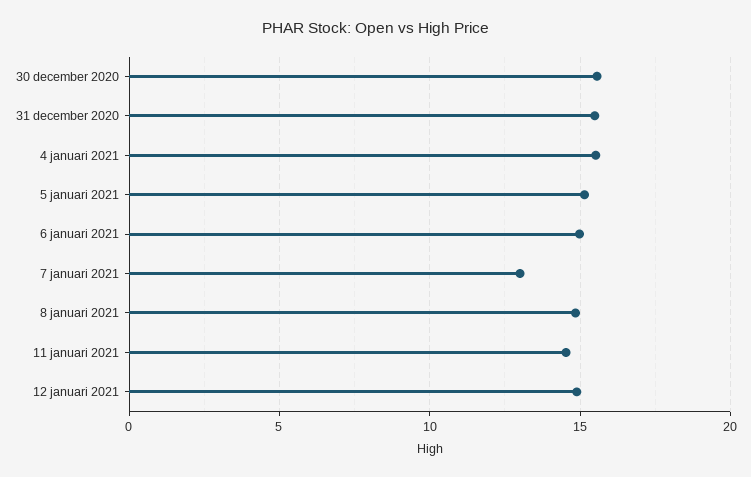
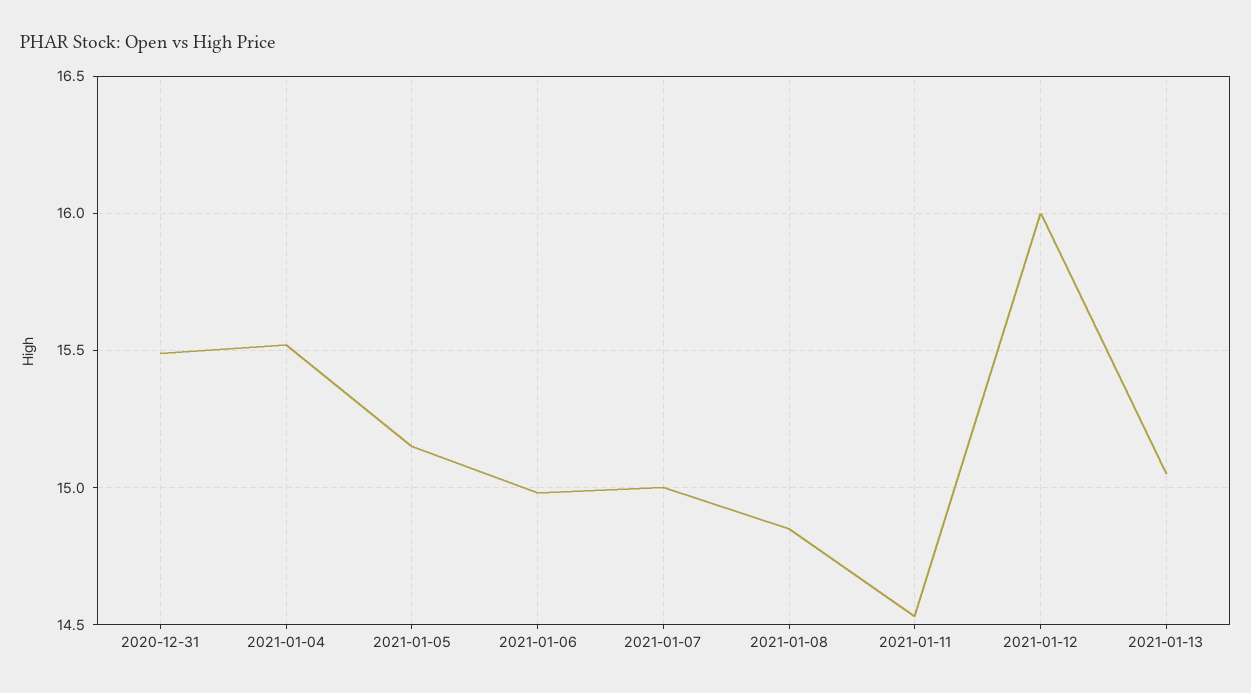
30 december 2020: 15.5 -> none
7 januari 2021: 13 -> 15
12 januari 2021: 15 -> 16
2021-01-13: none -> 15.05

